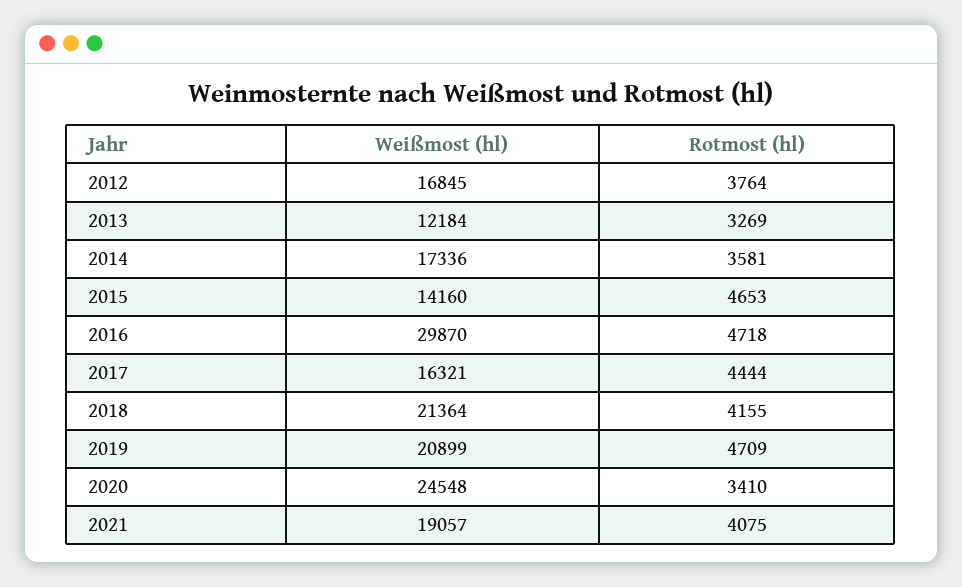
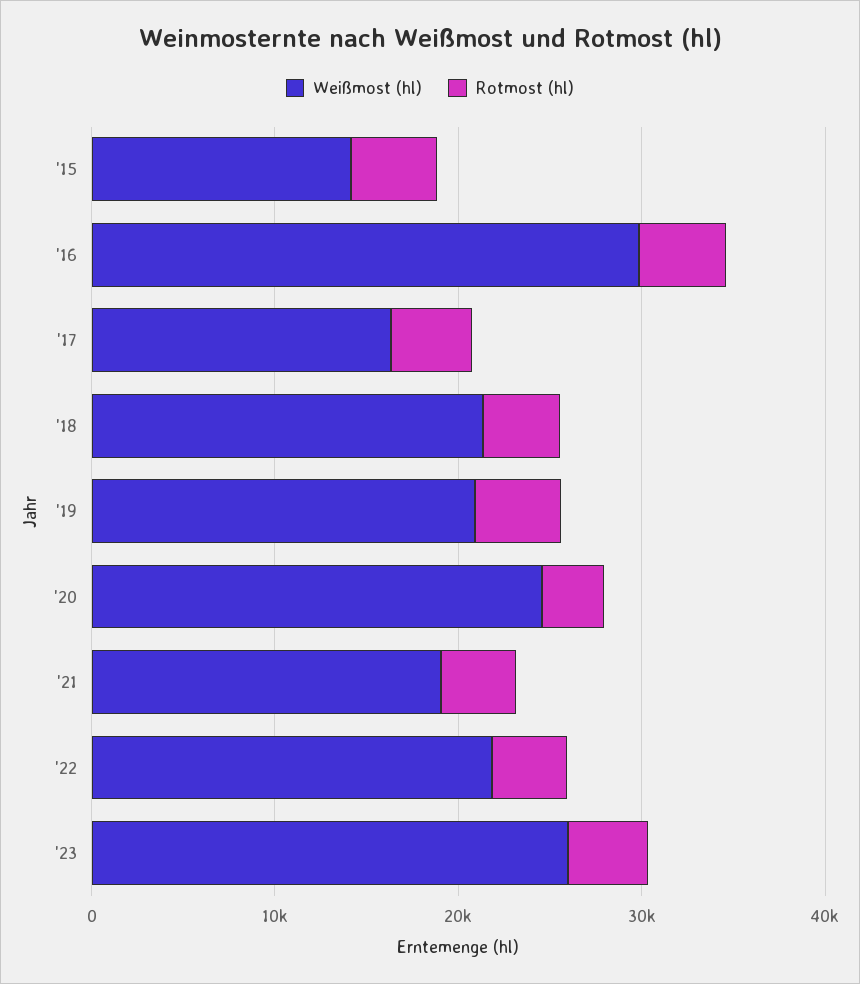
Weißmost (hl), 2012: 16845 -> none
Rotmost (hl), 2012: 3764 -> none
Weißmost (hl), 2013: 12184 -> none
Rotmost (hl), 2013: 3269 -> none
Weißmost (hl), 2014: 17336 -> none
Rotmost (hl), 2014: 3581 -> none
Weißmost (hl), '22: none -> 22000
Rotmost (hl), '22: none -> 4000
Weißmost (hl), '23: none -> 26000
Rotmost (hl), '23: none -> 4000

